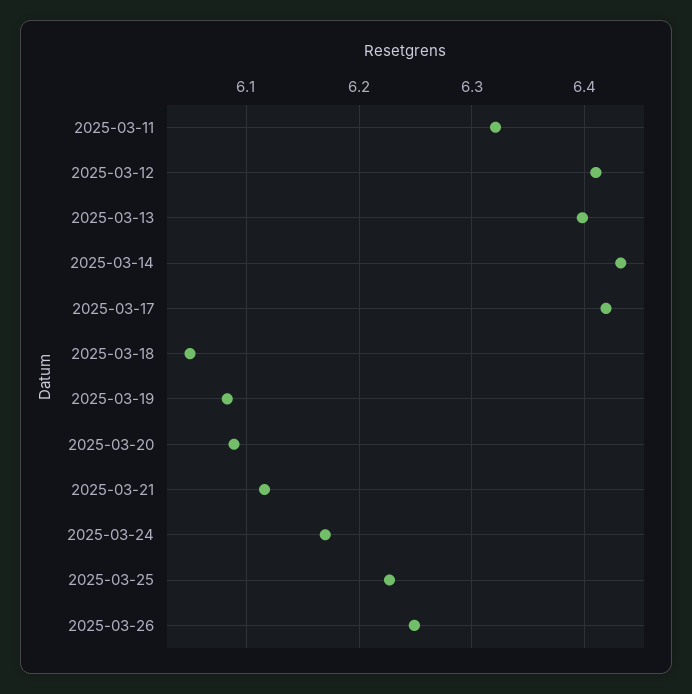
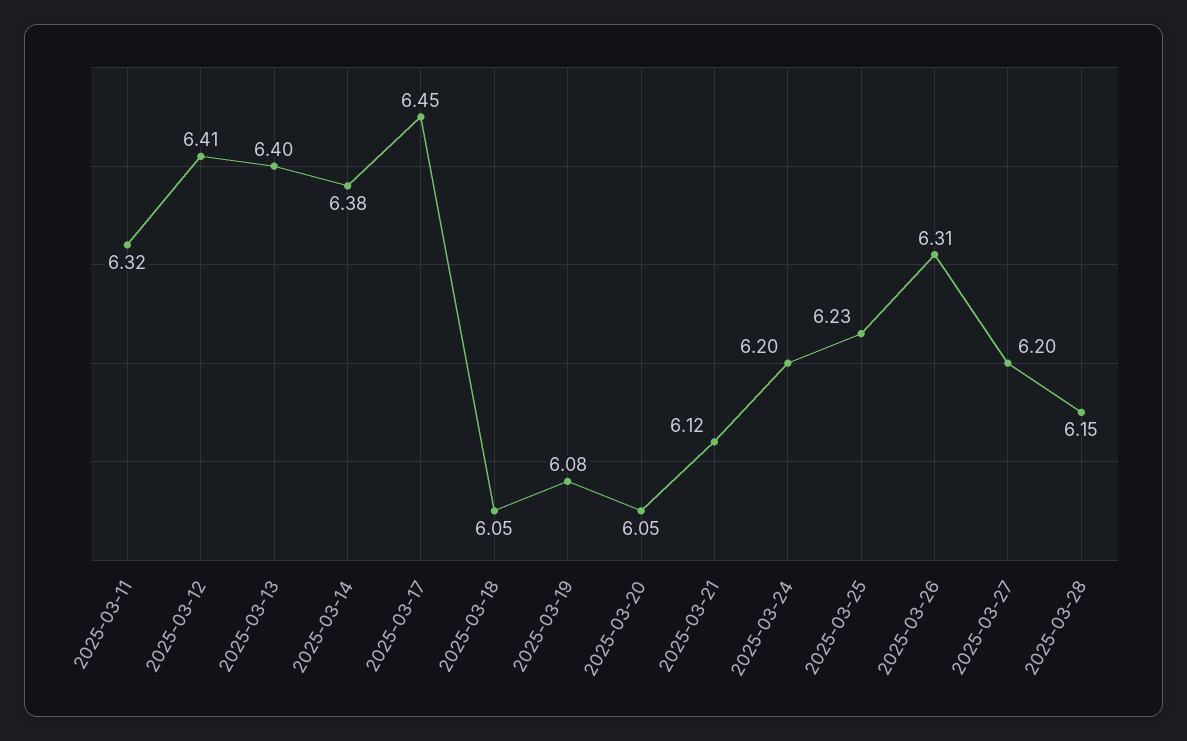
2025-03-14: 6.43 -> 6.38
2025-03-17: 6.42 -> 6.45
2025-03-20: 6.09 -> 6.05
2025-03-24: 6.17 -> 6.2
2025-03-26: 6.25 -> 6.31
2025-03-27: none -> 6.2
2025-03-28: none -> 6.15

